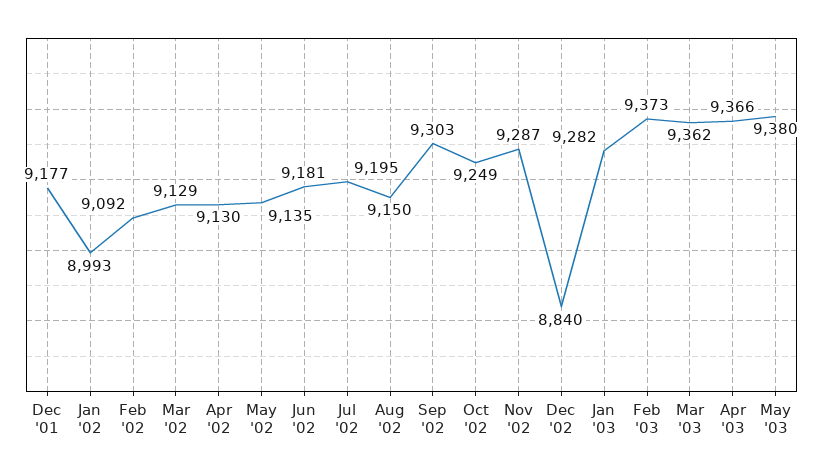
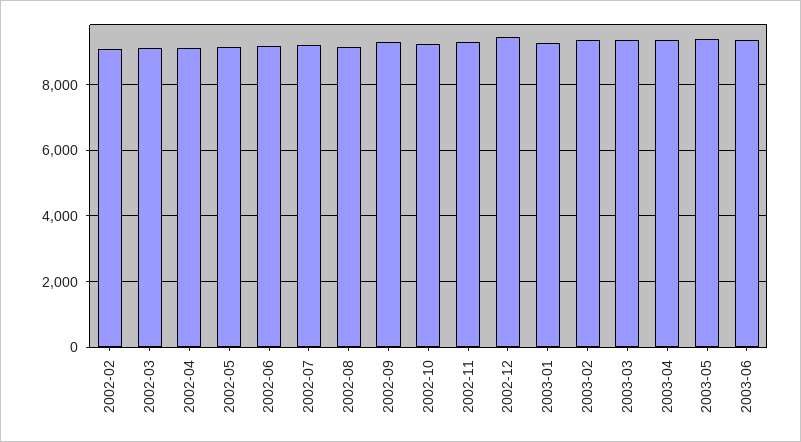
Dec '01: 9177 -> none
Jan '02: 8993 -> none
Dec '02: 8840 -> 9400
2003-06: none -> 9400

